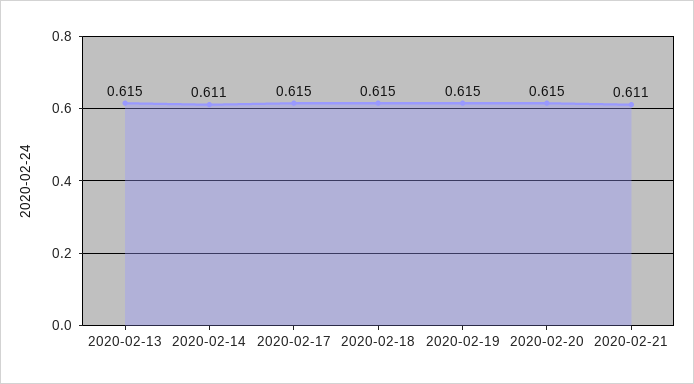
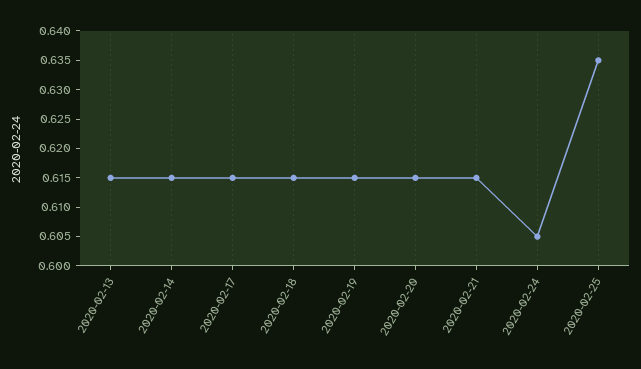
2020-02-14: 0.611 -> 0.615
2020-02-21: 0.611 -> 0.615
2020-02-24: none -> 0.605
2020-02-25: none -> 0.635

